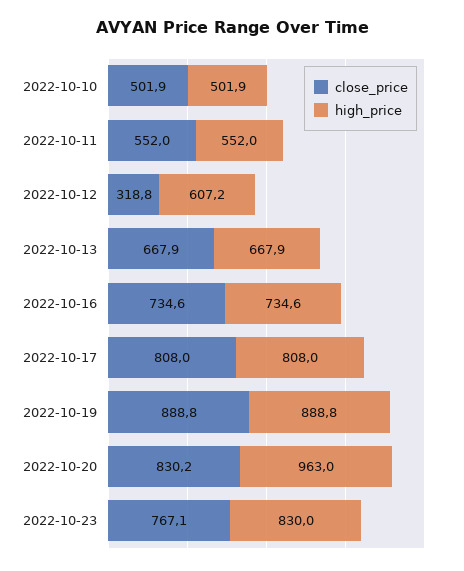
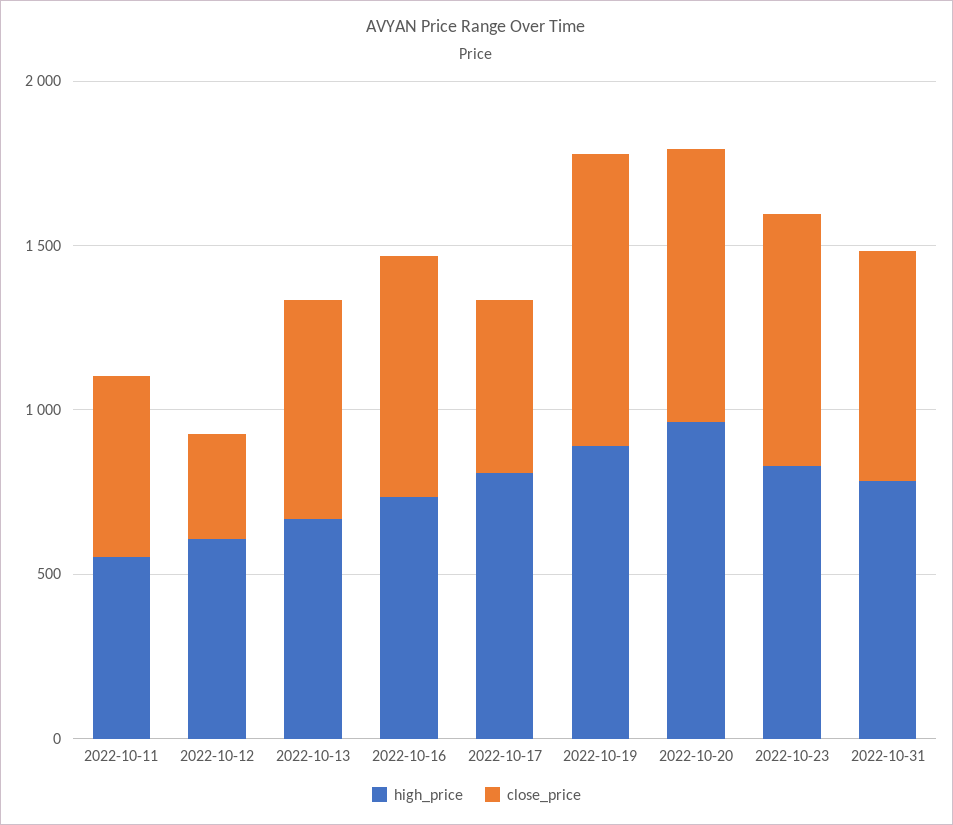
close_price, 2022-10-10: 501.9 -> none
high_price, 2022-10-10: 501.9 -> none
close_price, 2022-10-17: 808 -> 500
high_price, 2022-10-31: none -> 800
close_price, 2022-10-31: none -> 700

